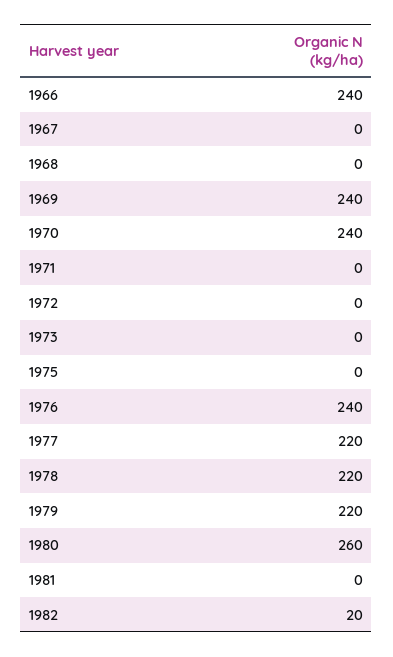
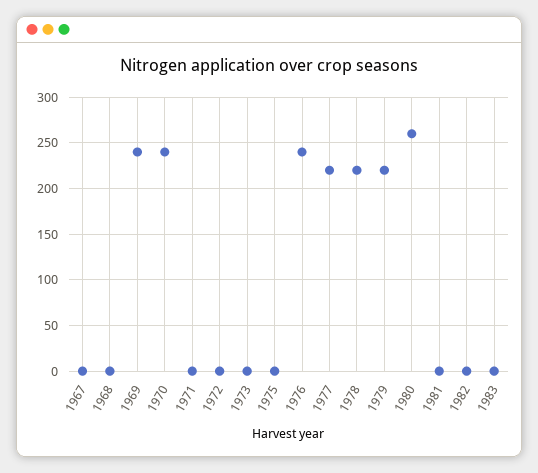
1966: 240 -> none
1982: 20 -> 0
1983: none -> 0

